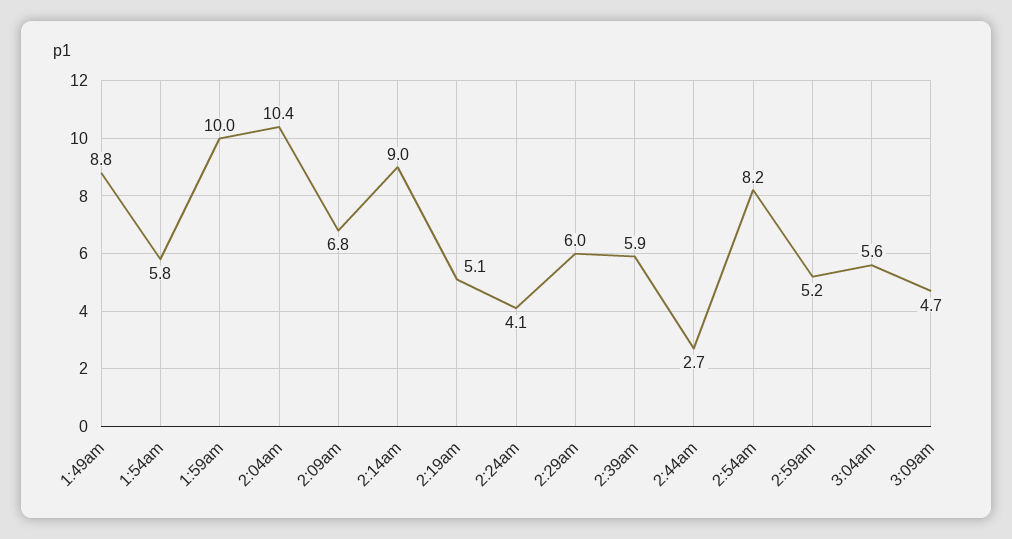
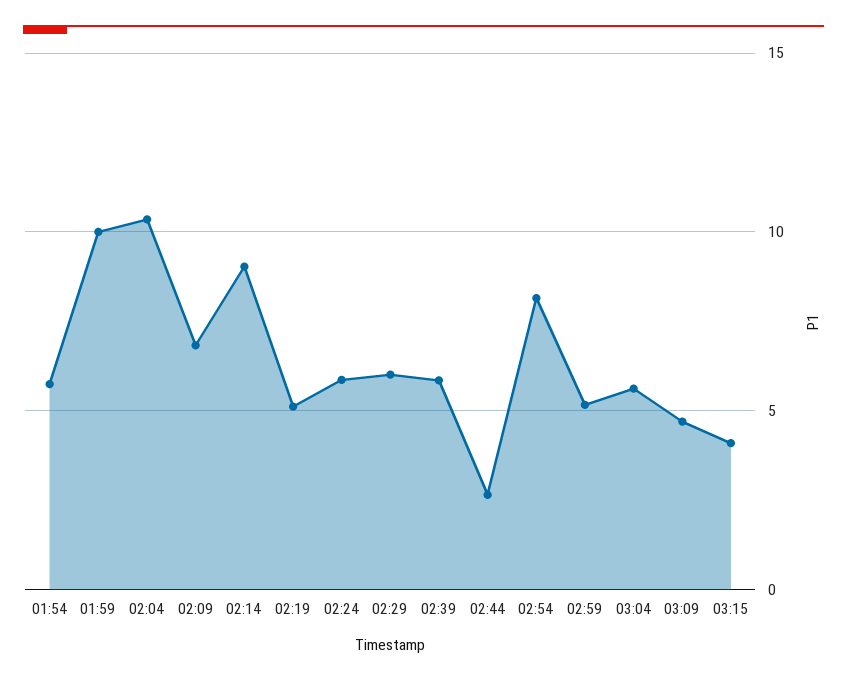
1:49am: 8.8 -> none
2:24am: 4.1 -> 6
03:15: none -> 4

